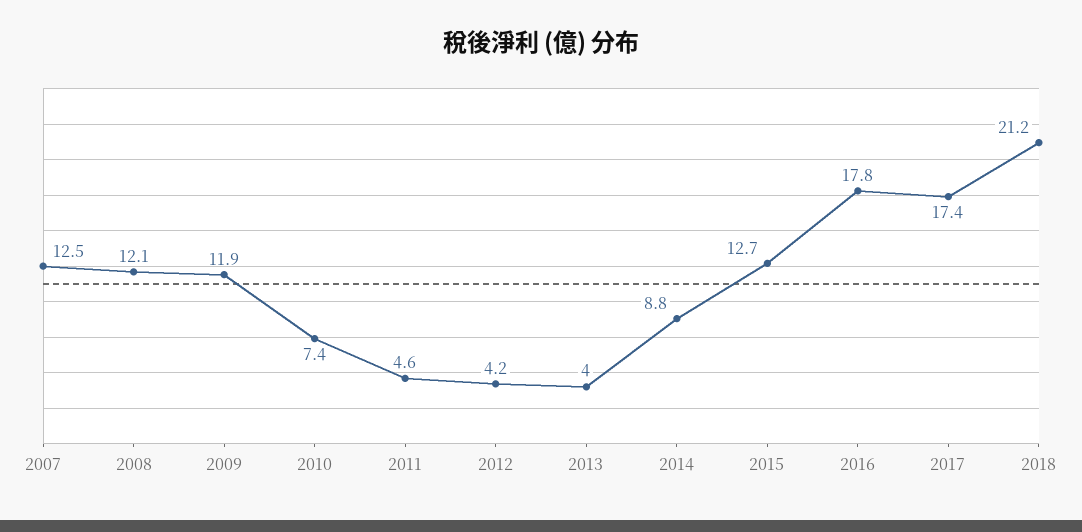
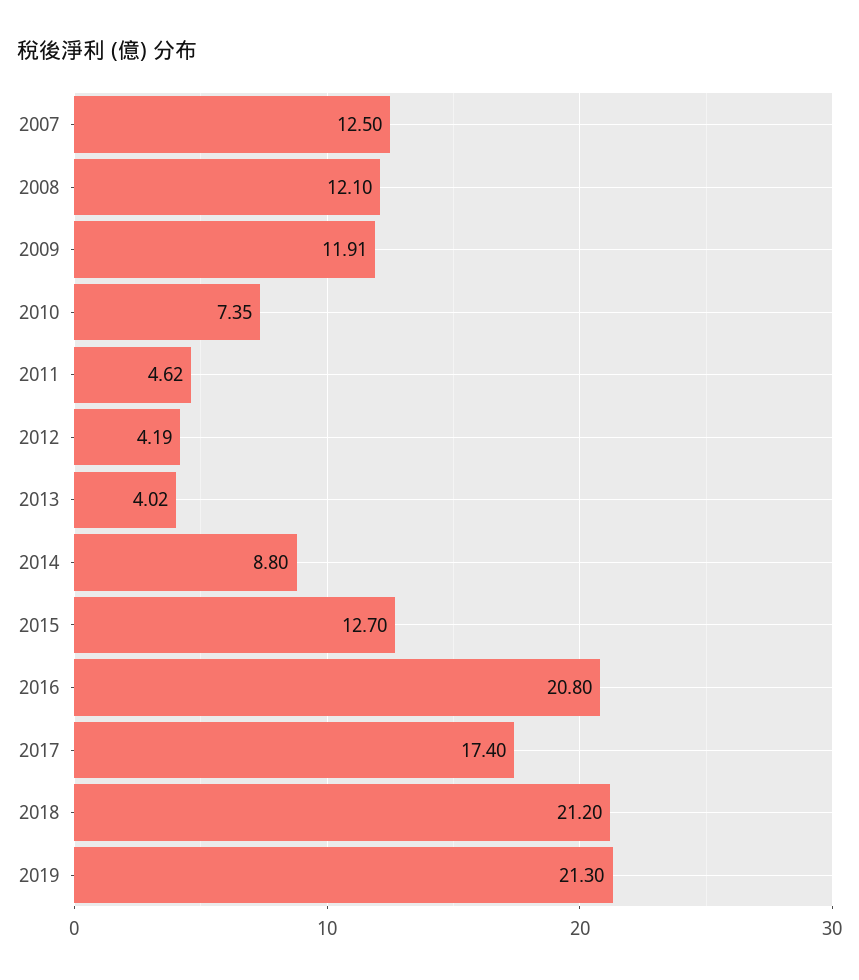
2016: 17.8 -> 20.8
2019: none -> 21.3

